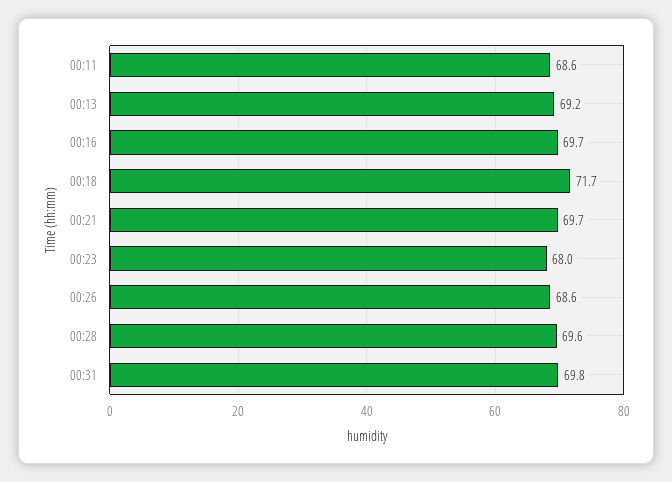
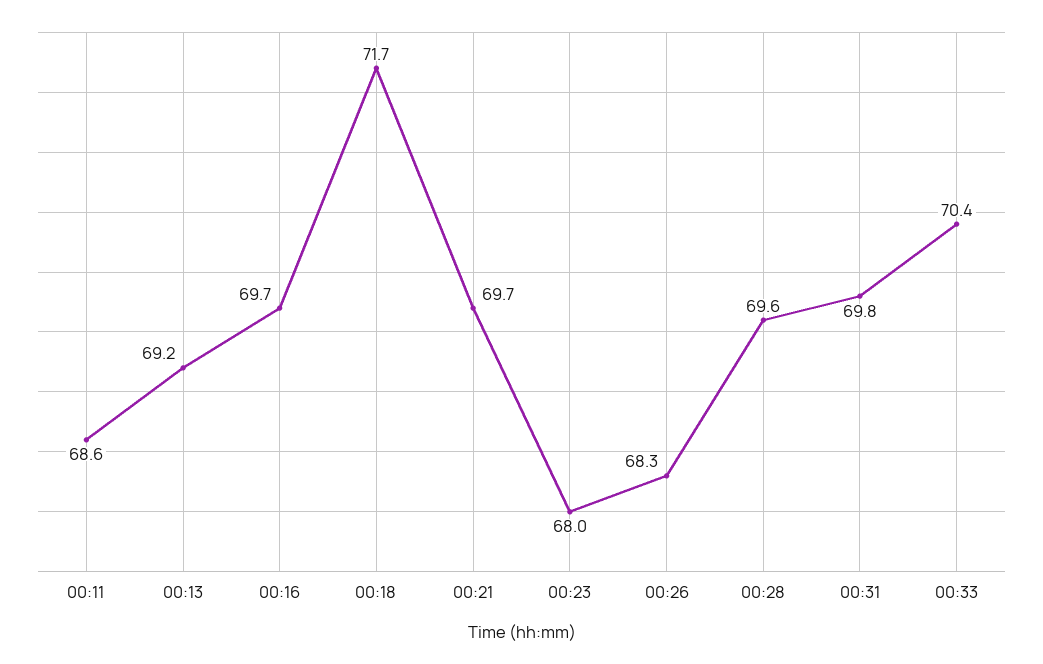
00:26: 68.6 -> 68.3
00:33: none -> 70.4

